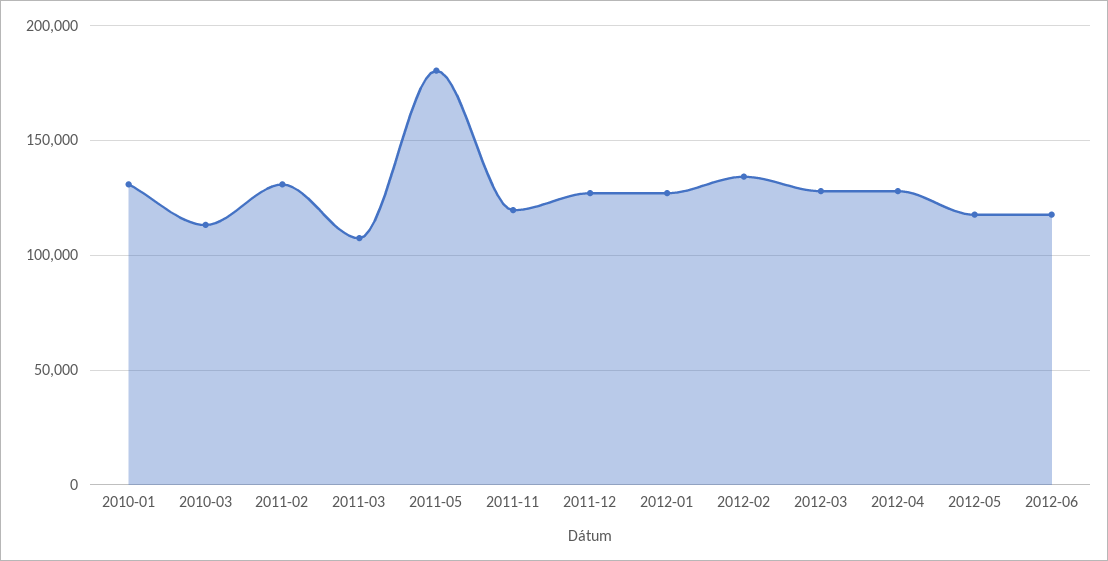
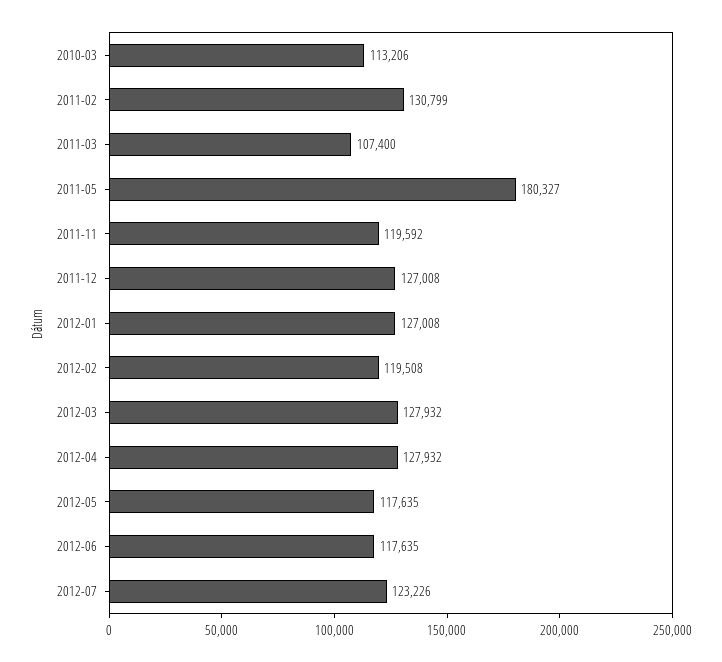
2010-01: 130000 -> none
2012-02: 135000 -> 119508
2012-07: none -> 123226

